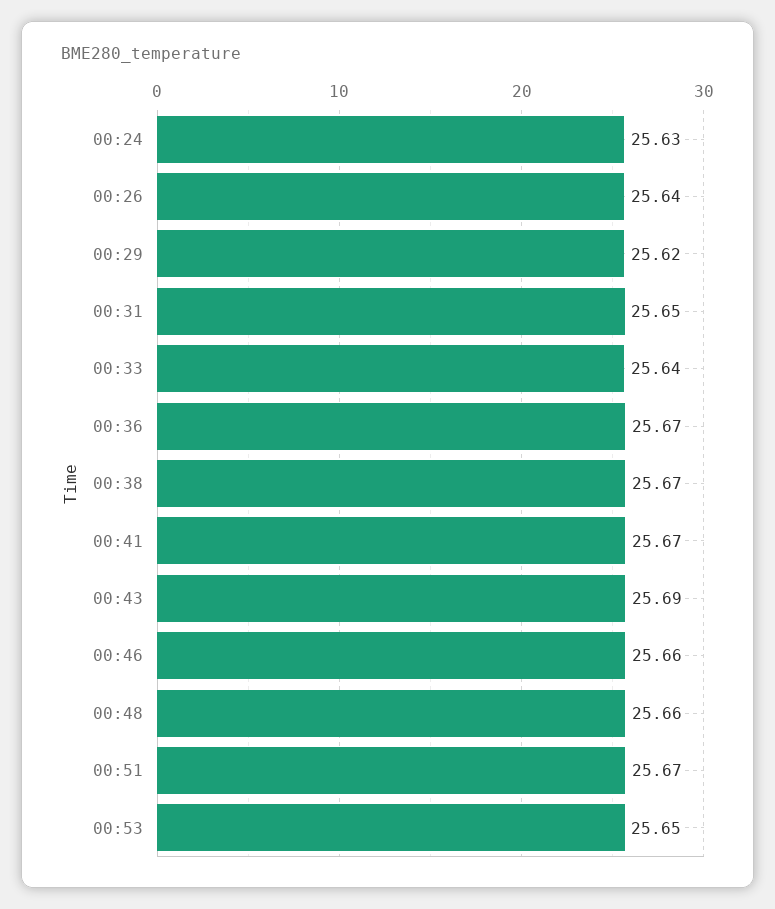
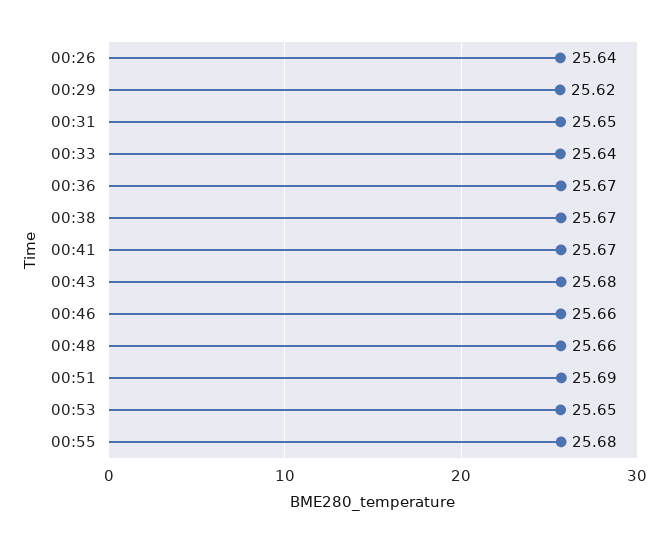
00:24: 25.63 -> none
00:43: 25.69 -> 25.68
00:51: 25.67 -> 25.69
00:55: none -> 25.68

